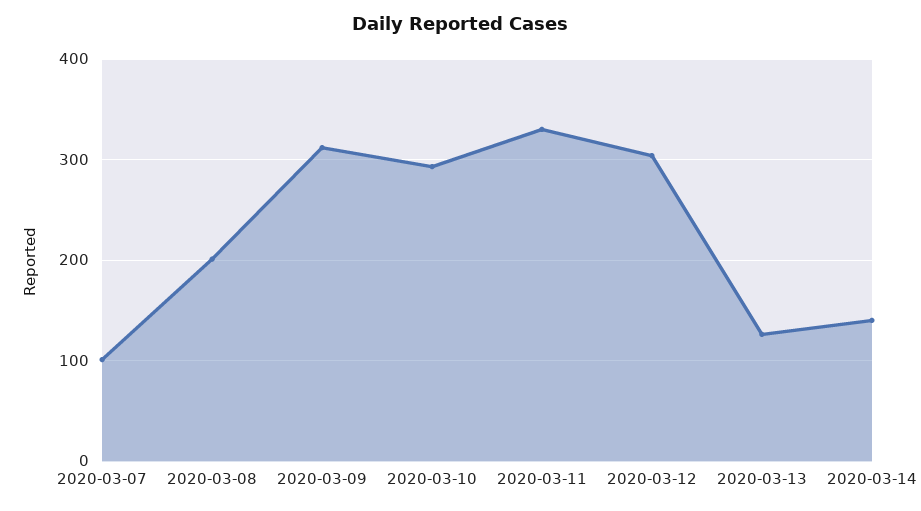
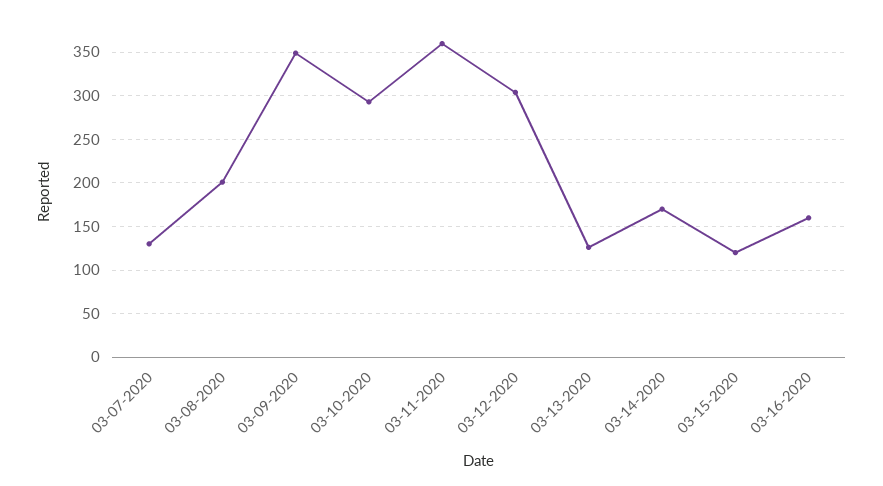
2020-03-07: 100 -> 130
2020-03-09: 310 -> 350
2020-03-11: 330 -> 360
2020-03-14: 140 -> 170
03-15-2020: none -> 120
03-16-2020: none -> 160

